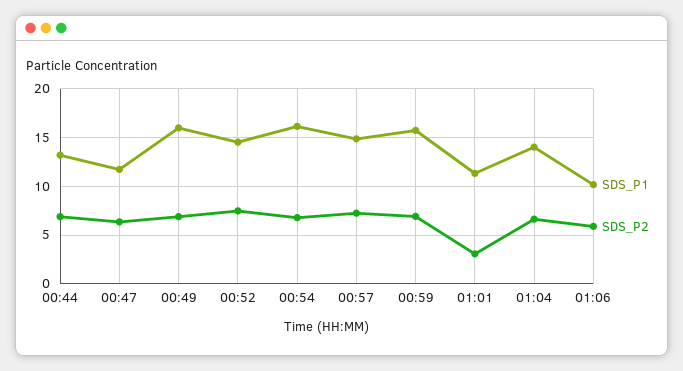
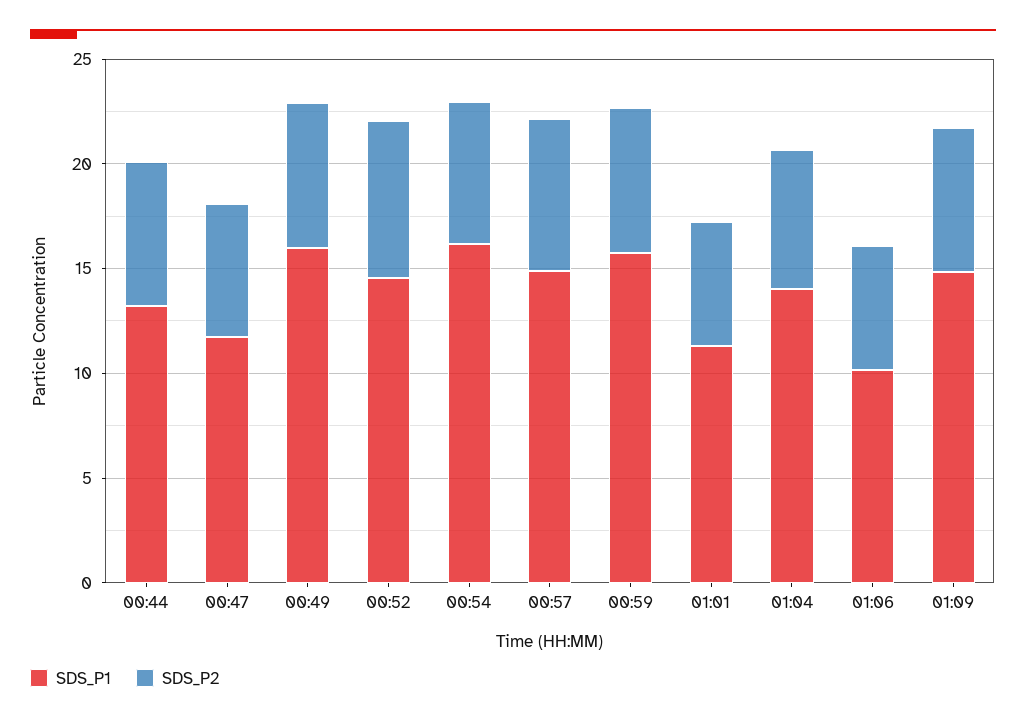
SDS_P2, 01:01: 3 -> 6
SDS_P1, 01:09: none -> 15
SDS_P2, 01:09: none -> 7

